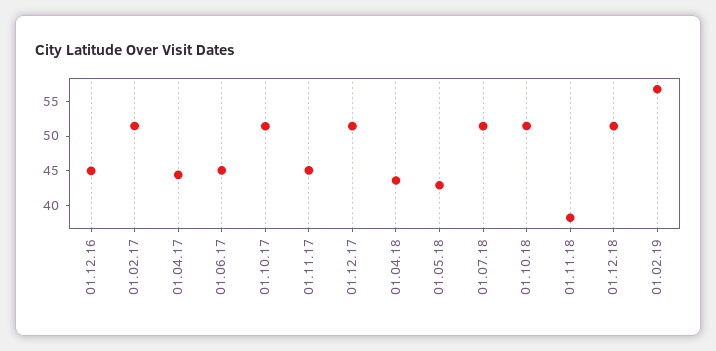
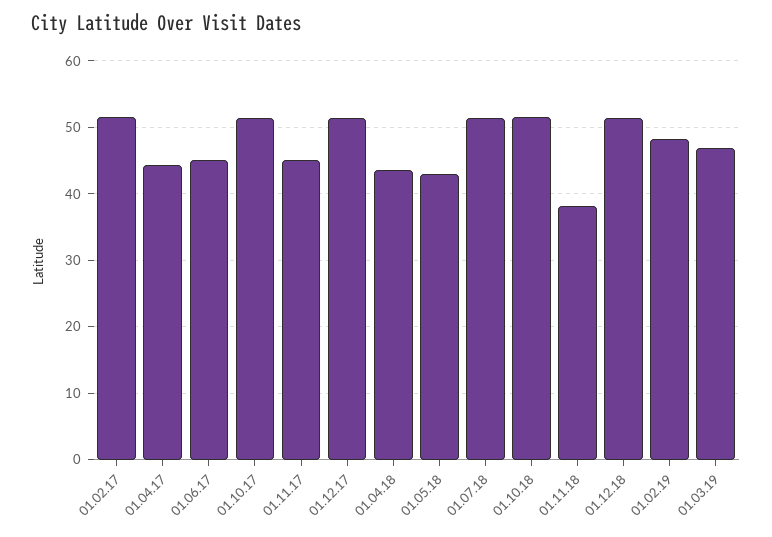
01.12.16: 45 -> none
01.02.19: 57.5 -> 48
01.03.19: none -> 47

